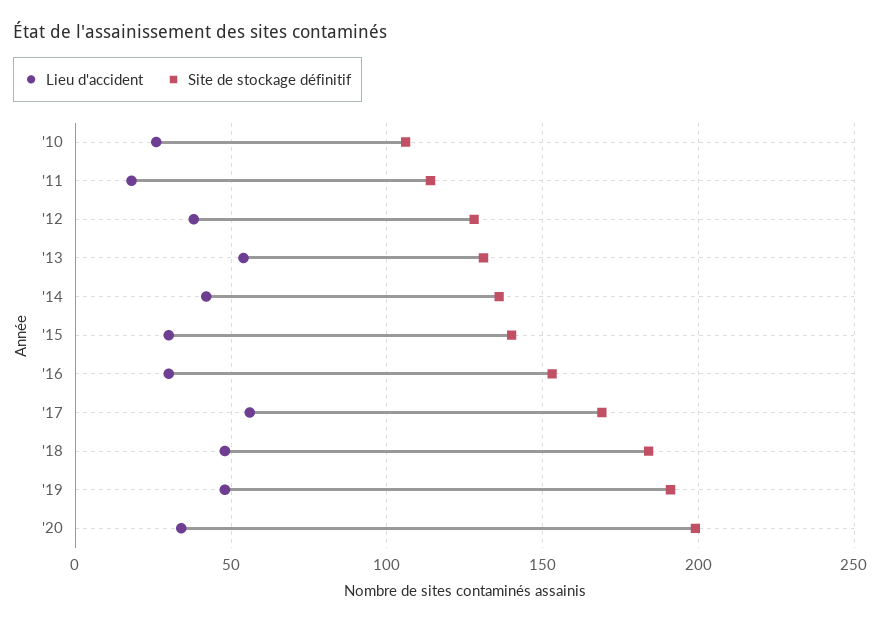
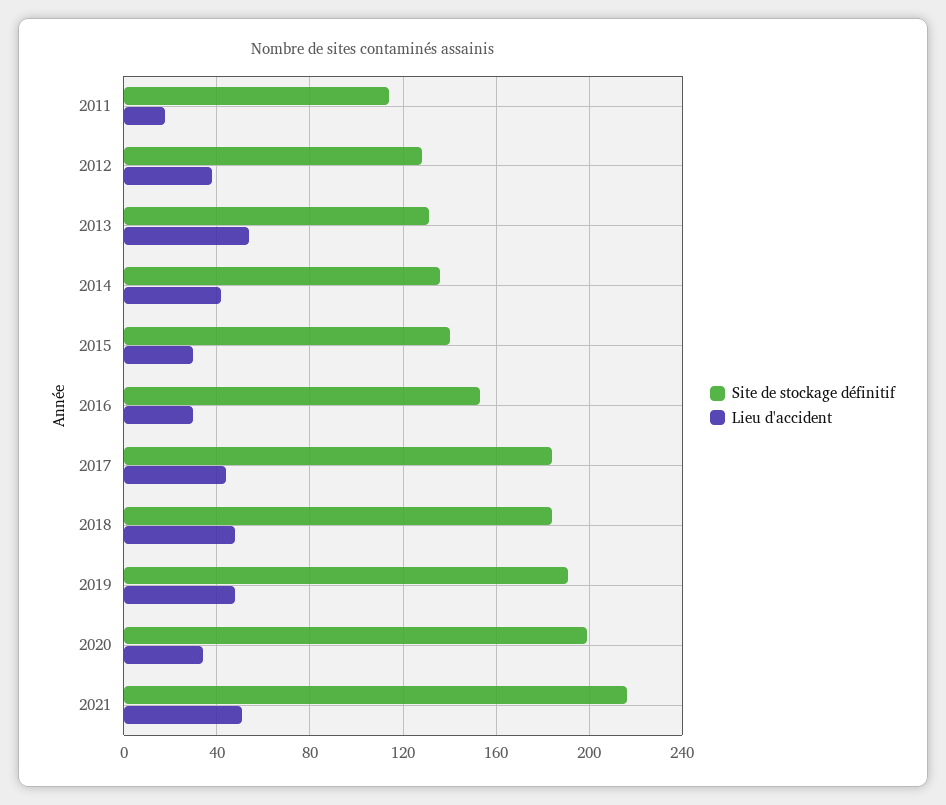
Lieu d'accident, '10: 25 -> none
Site de stockage définitif, '10: 105 -> none
Lieu d'accident, '17: 55 -> 45
Site de stockage définitif, '17: 170 -> 185
Site de stockage définitif, 2021: none -> 215
Lieu d'accident, 2021: none -> 50

